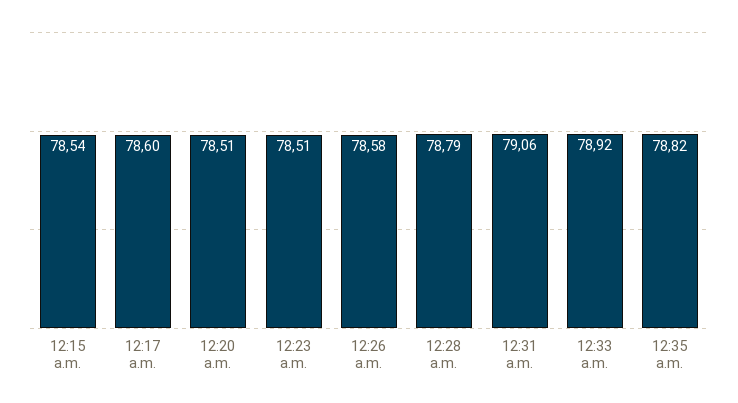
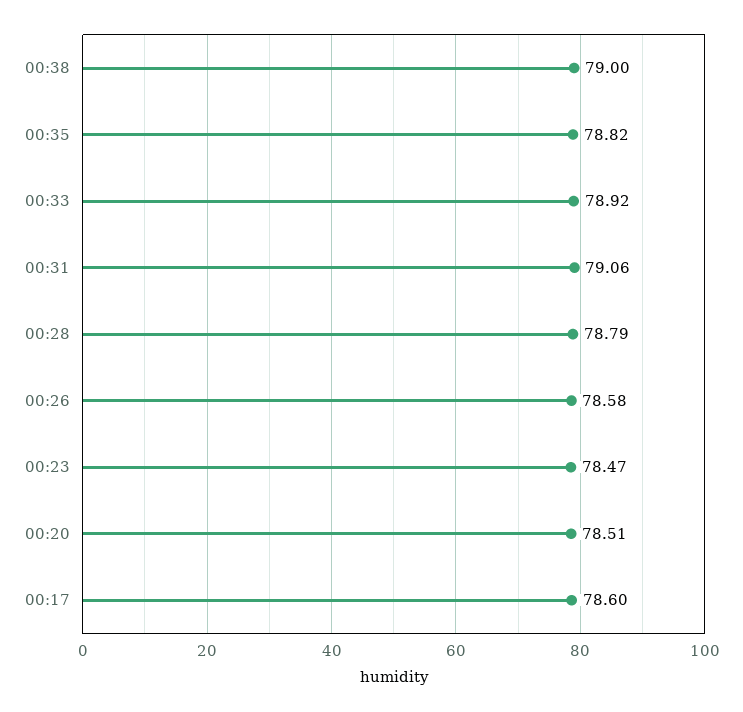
12:15 a.m.: 78.54 -> none
12:23 a.m.: 78.51 -> 78.47
00:38: none -> 79

